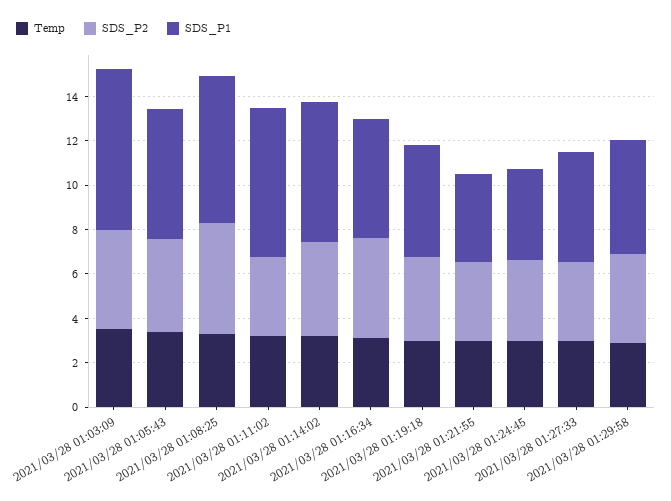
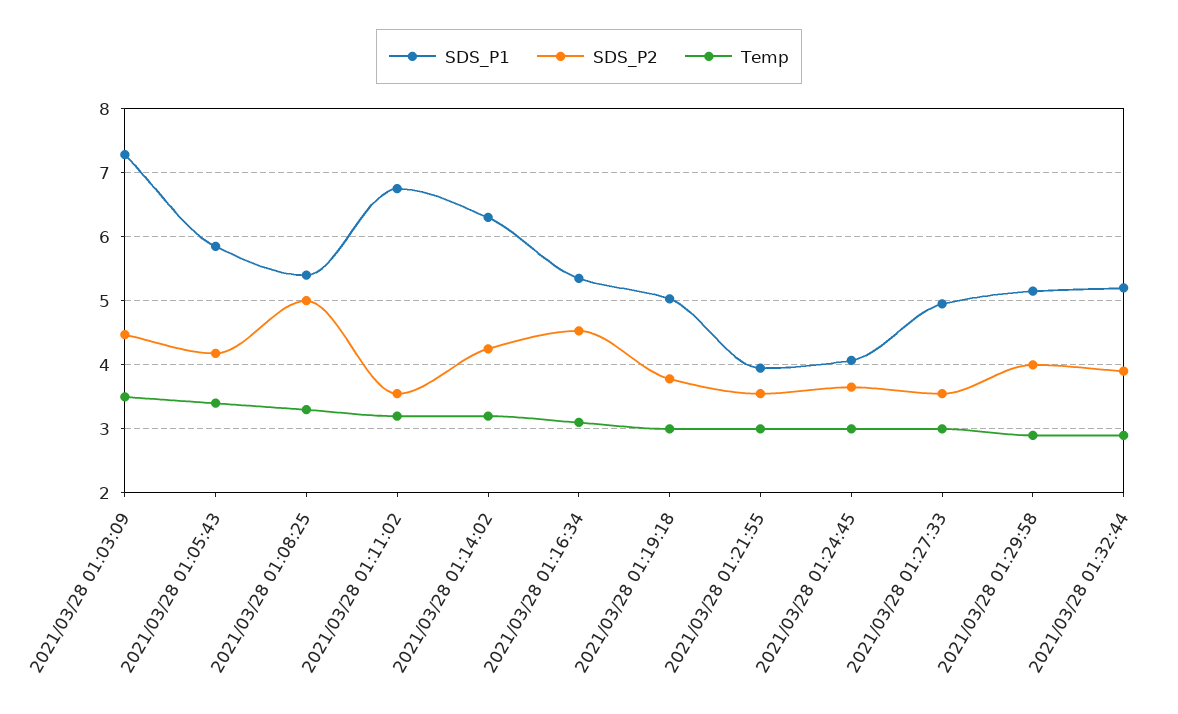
SDS_P1, 2021/03/28 01:08:25: 6.5 -> 5.4
SDS_P1, 2021/03/28 01:32:44: none -> 5.2
SDS_P2, 2021/03/28 01:32:44: none -> 3.9
Temp, 2021/03/28 01:32:44: none -> 2.9

